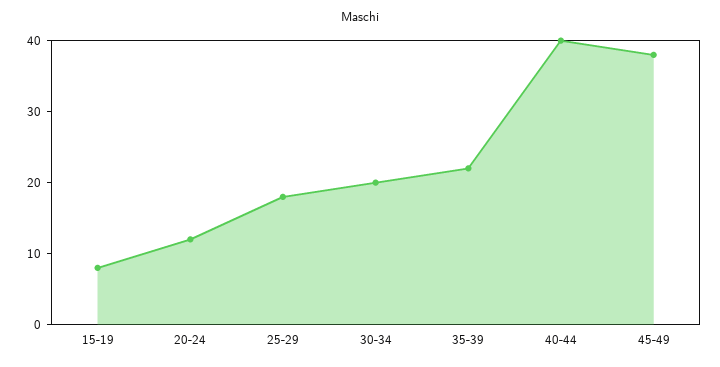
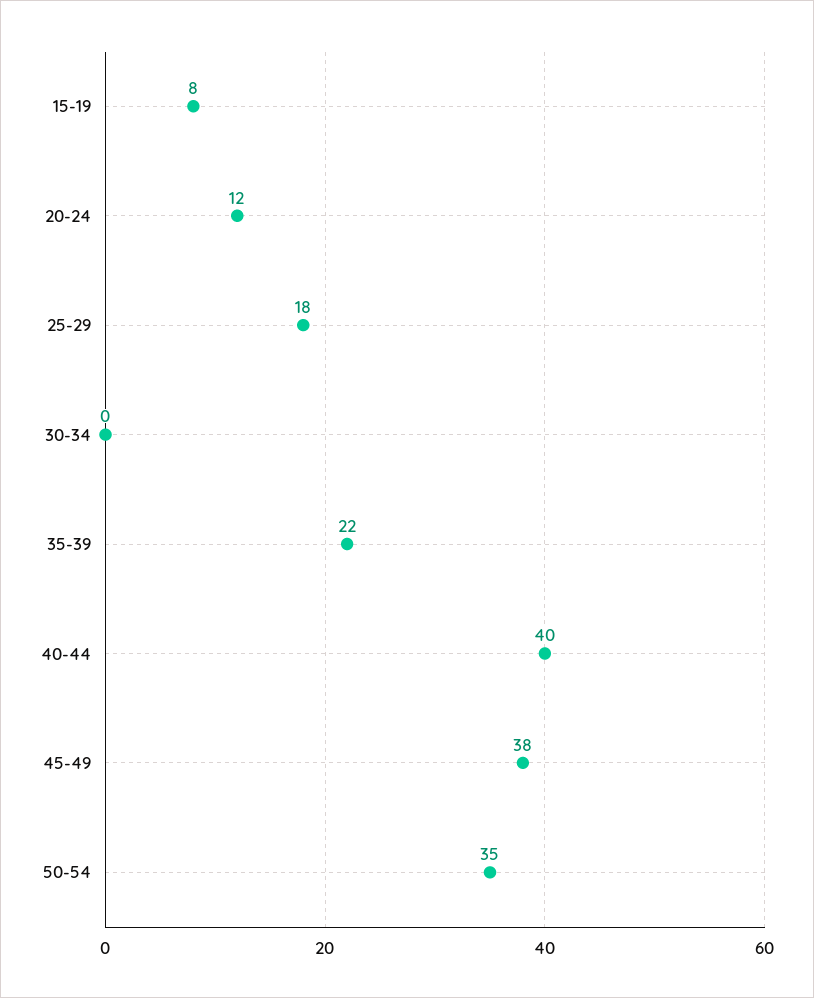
30-34: 20 -> 0
50-54: none -> 35

